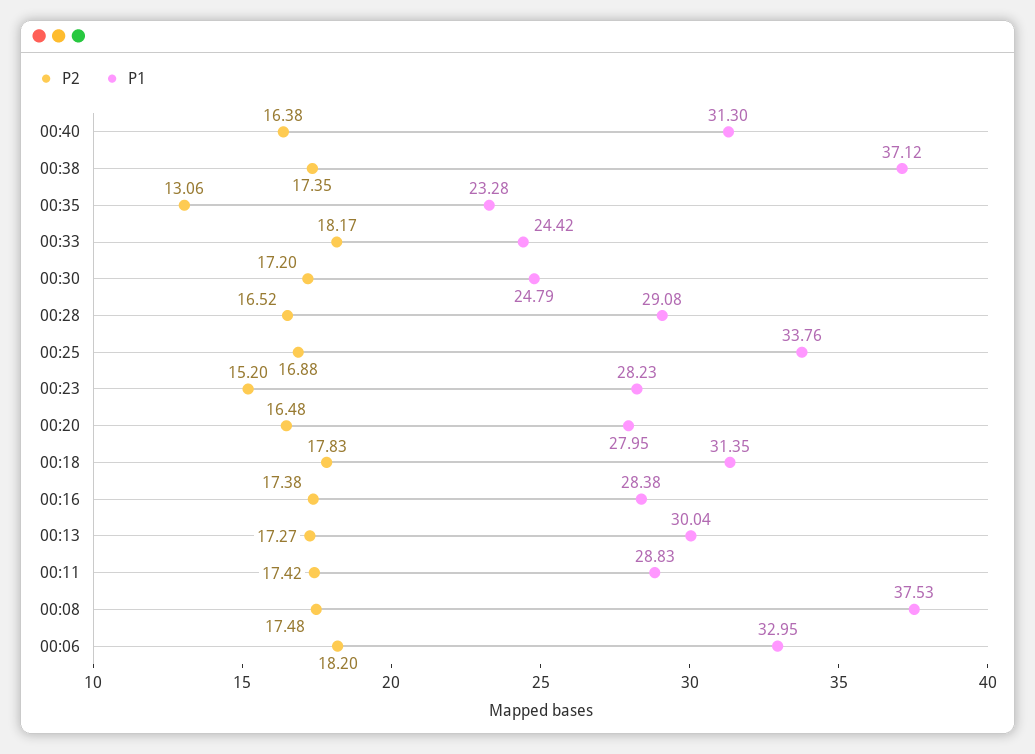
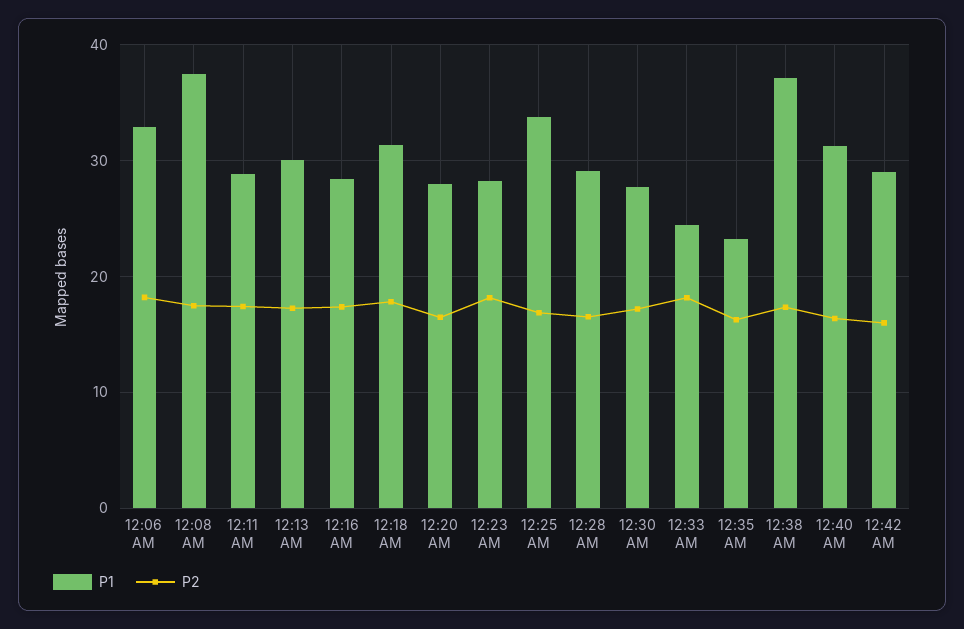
P2, 00:35: 13.06 -> 16
P1, 00:30: 24.79 -> 28
P2, 00:23: 15.2 -> 18
P1, 12:42 AM: none -> 29
P2, 12:42 AM: none -> 16

